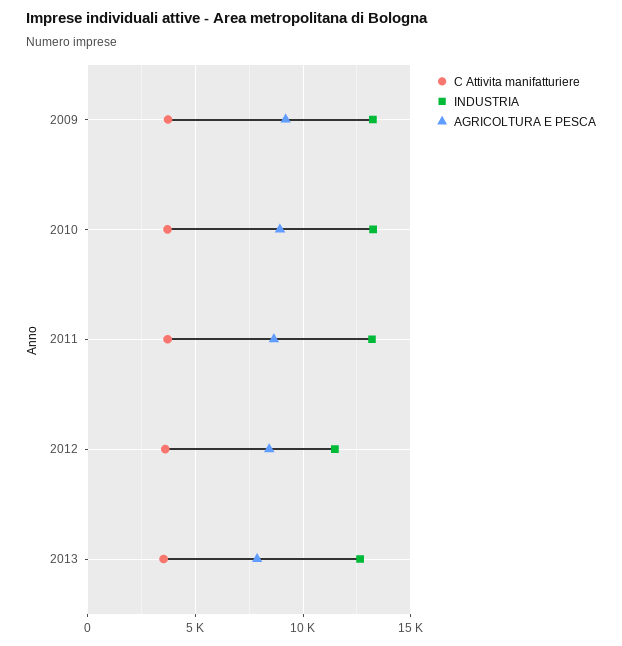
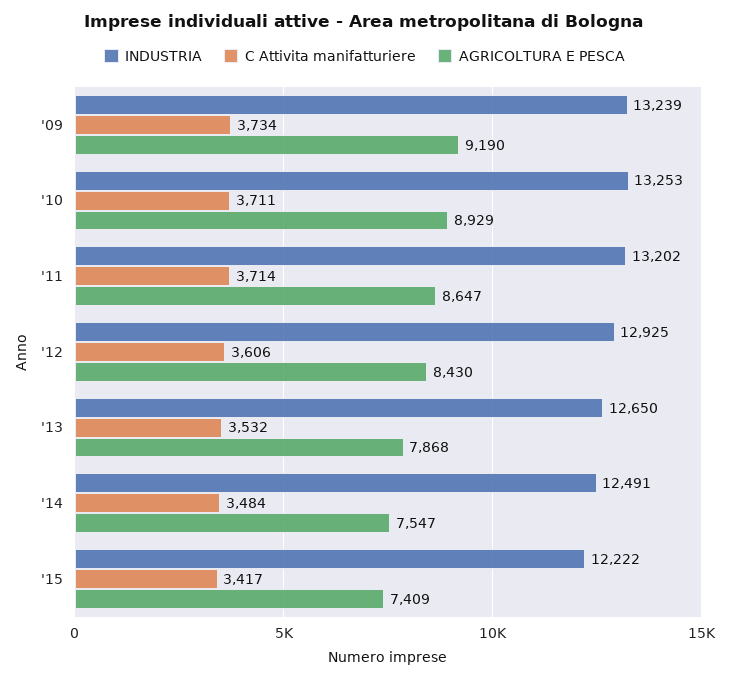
INDUSTRIA, 2012: 11500 -> 12925
INDUSTRIA, '14: none -> 12491
C Attivita manifatturiere, '14: none -> 3484
AGRICOLTURA E PESCA, '14: none -> 7547
INDUSTRIA, '15: none -> 12222
C Attivita manifatturiere, '15: none -> 3417
AGRICOLTURA E PESCA, '15: none -> 7409

